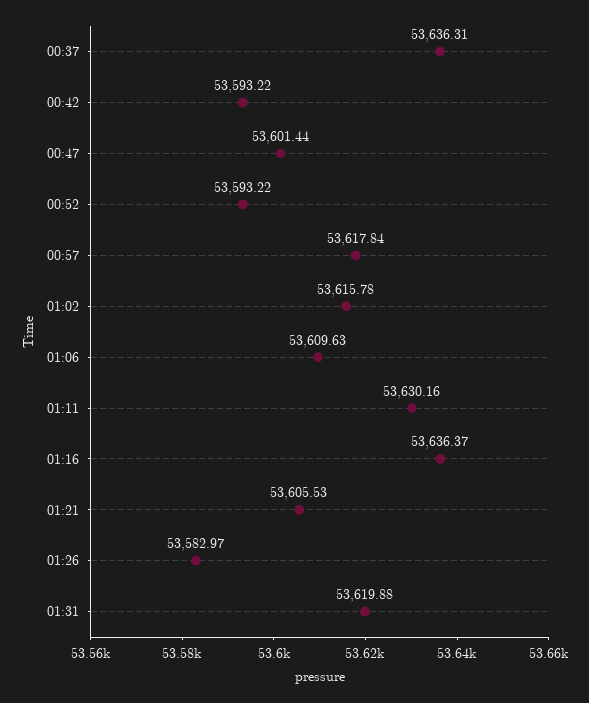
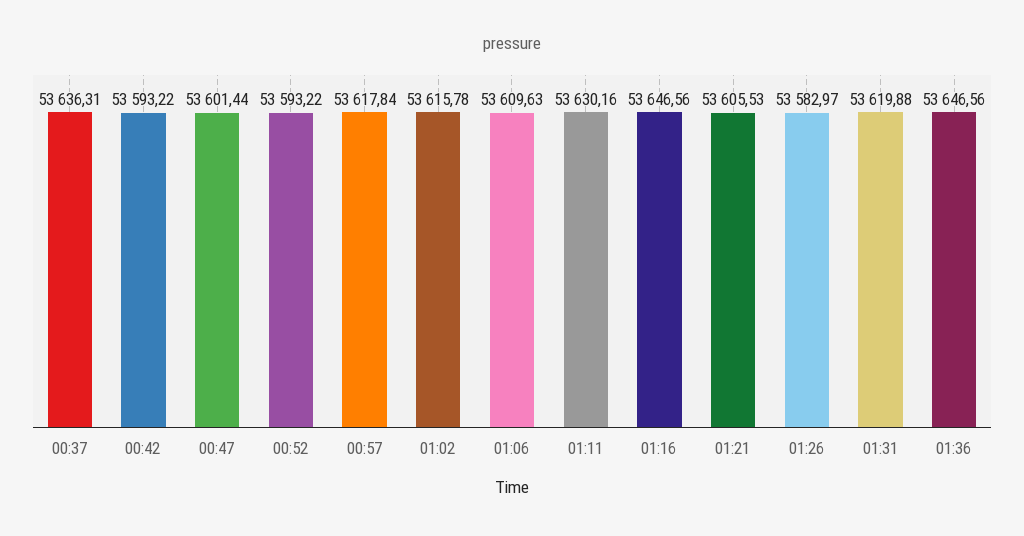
01:16: 53636.37 -> 53646.56
01:36: none -> 53646.56

